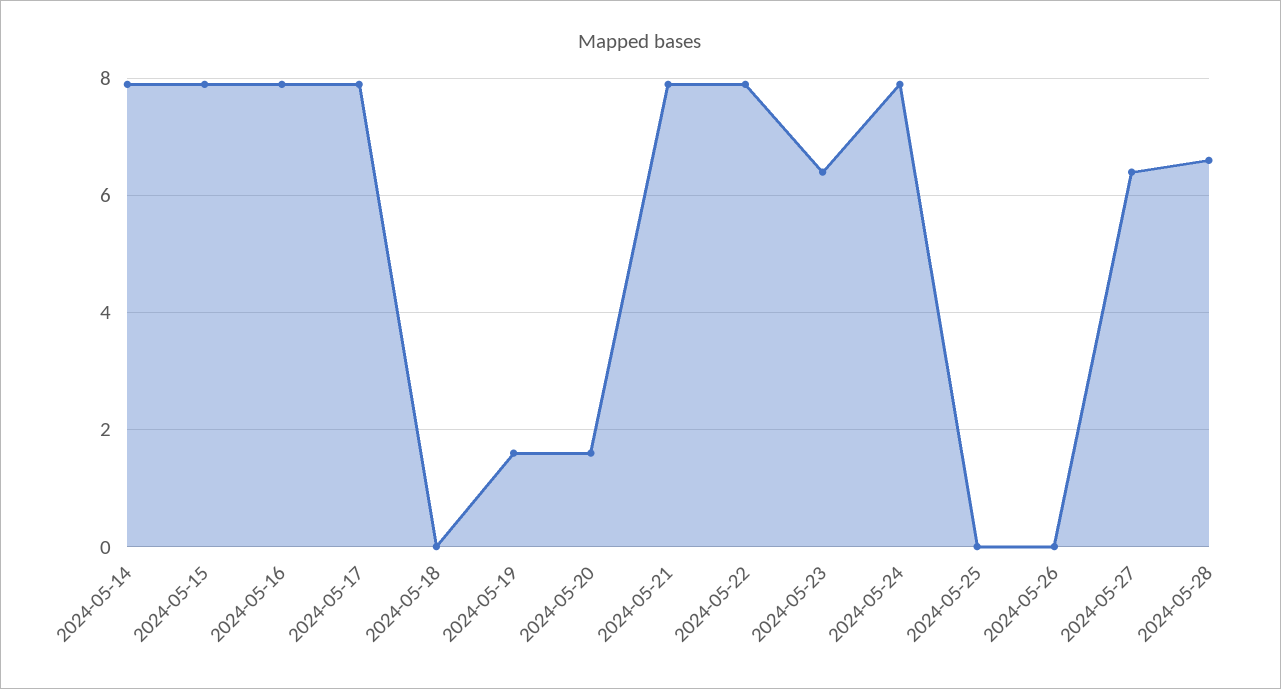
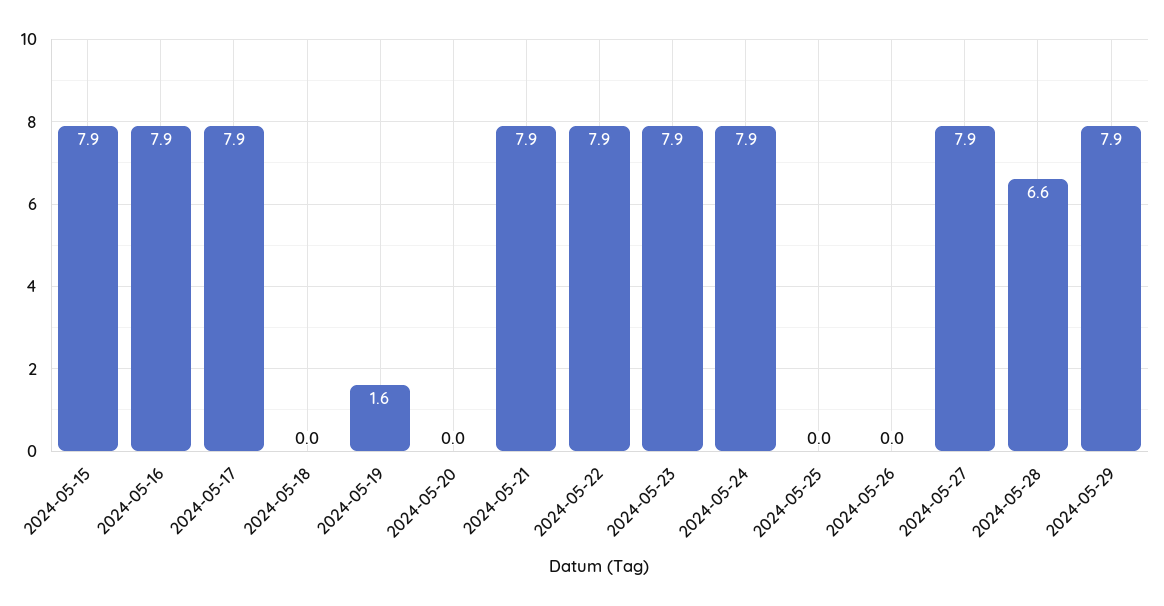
2024-05-14: 8 -> none
2024-05-20: 1.5 -> 0
2024-05-23: 6.5 -> 7.9
2024-05-27: 6.5 -> 7.9
2024-05-29: none -> 7.9

